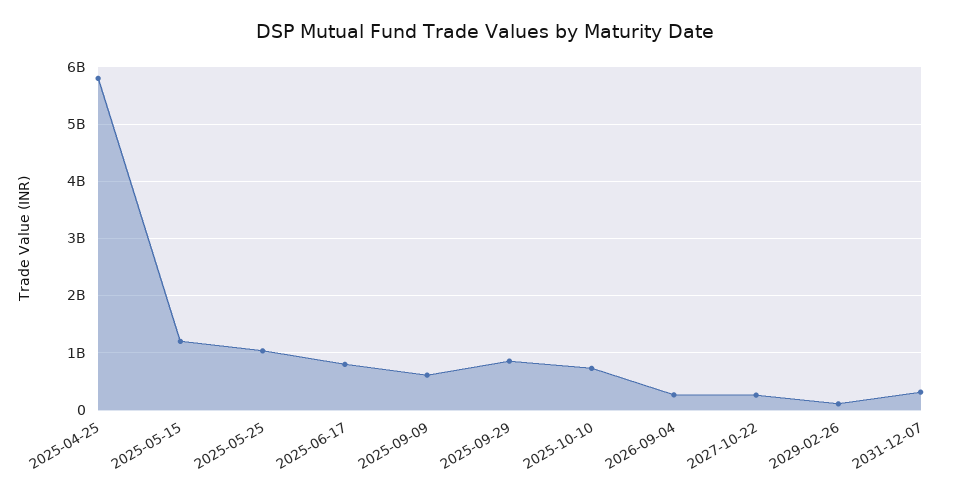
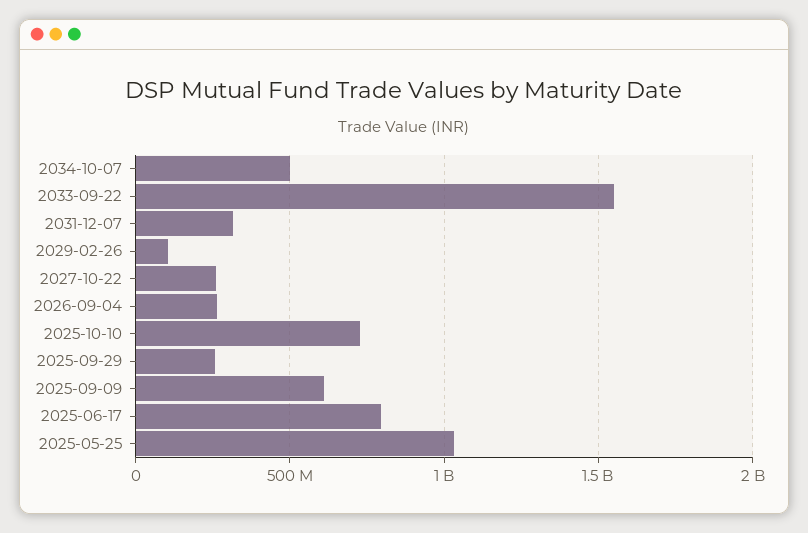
2025-04-25: 5800000000 -> none
2025-05-15: 1200000000 -> none
2025-09-29: 800000000 -> 250000000
2034-10-07: none -> 500000000
2033-09-22: none -> 1550000000

